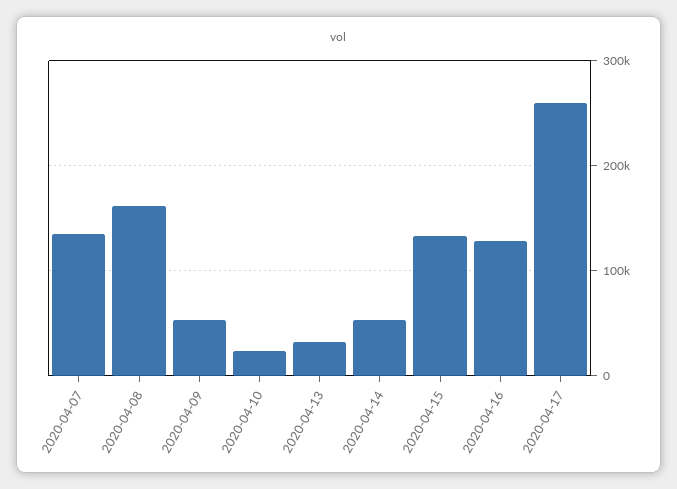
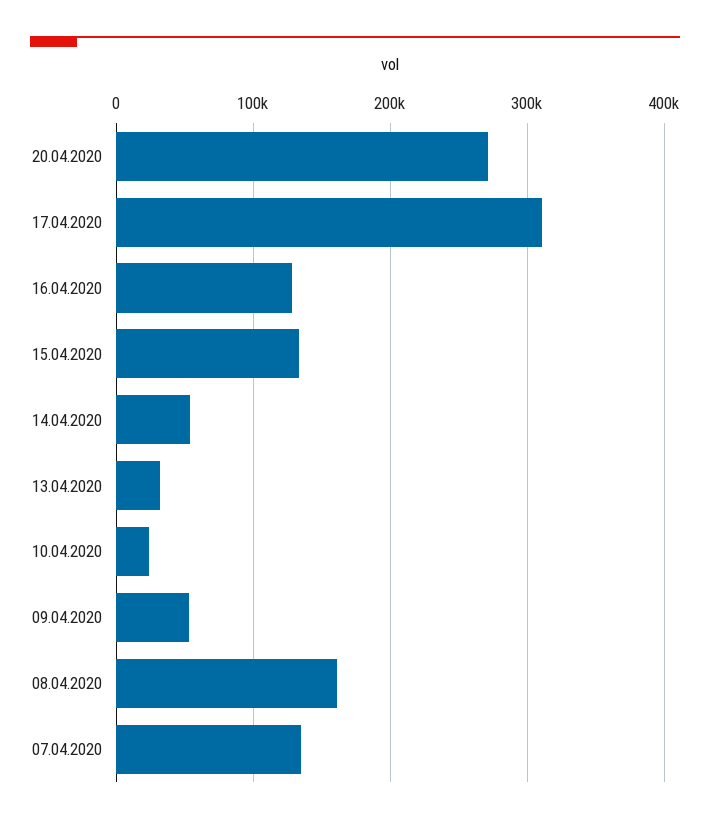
2020-04-17: 260000 -> 310000
20.04.2020: none -> 270000

